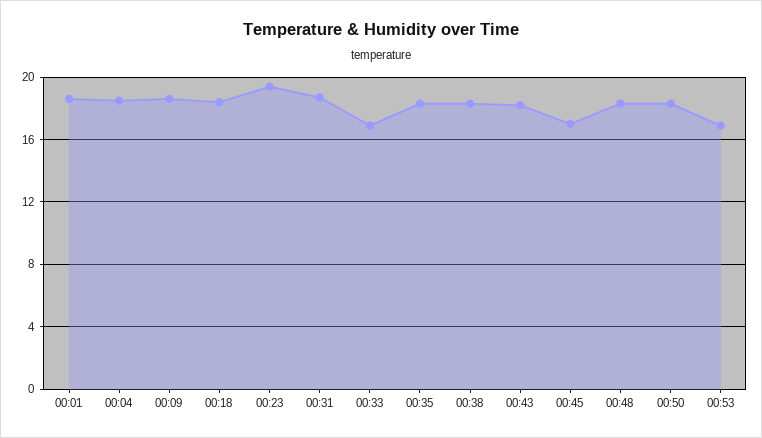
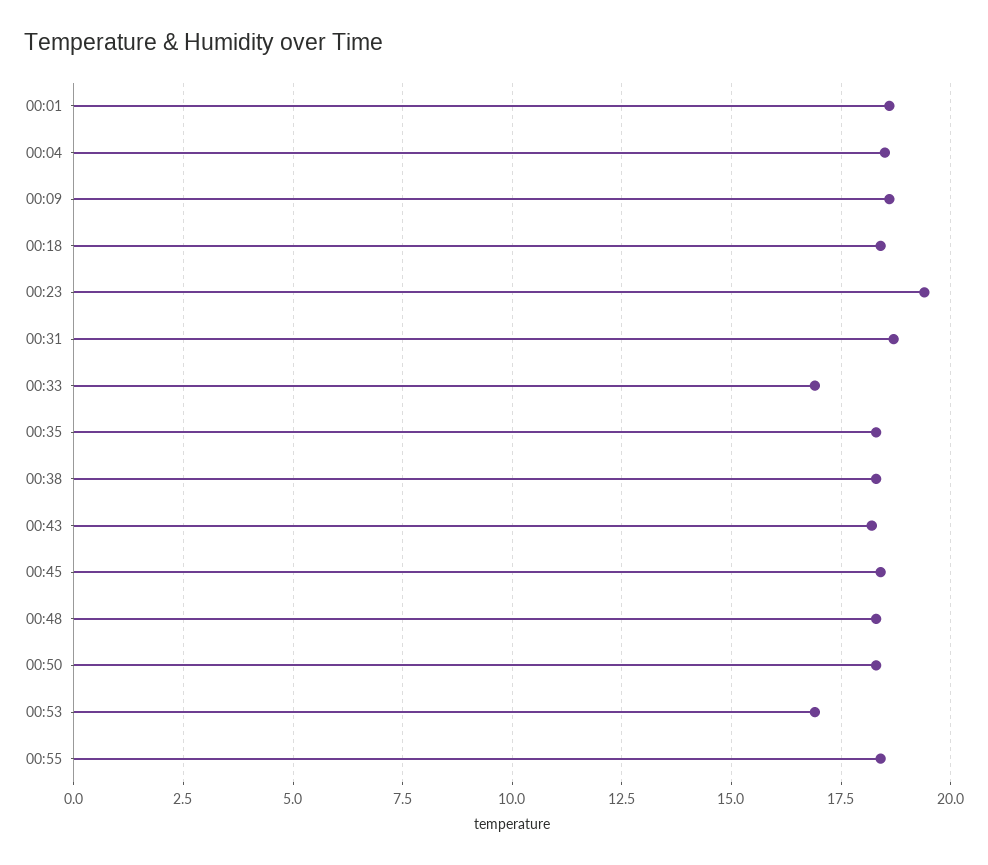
00:45: 17 -> 18.5
00:55: none -> 18.5

